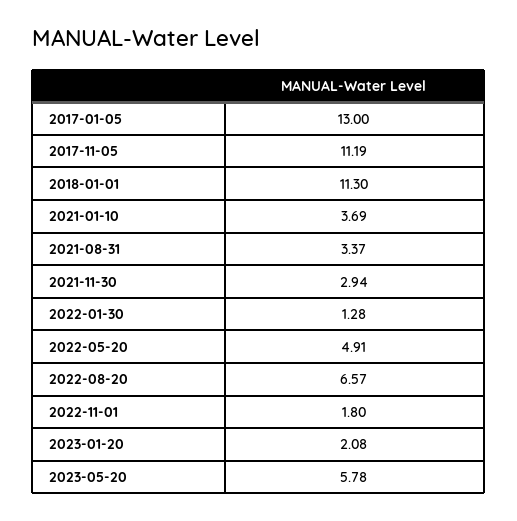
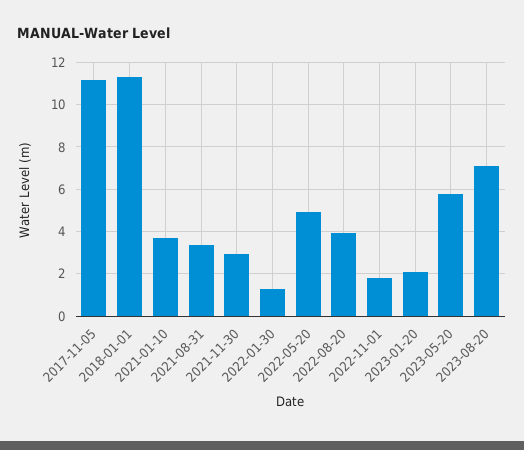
2017-01-05: 13 -> none
2022-08-20: 6.57 -> 4
2023-08-20: none -> 7

